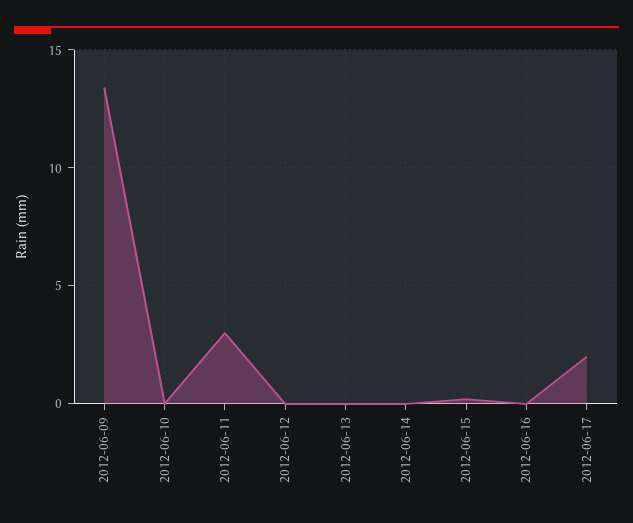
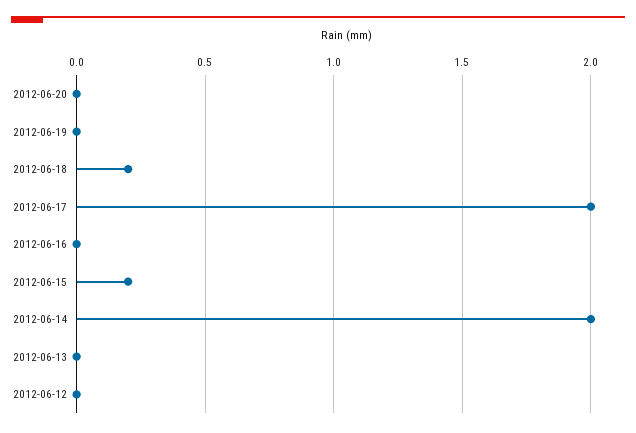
2012-06-09: 13.5 -> none
2012-06-10: 0 -> none
2012-06-11: 3 -> none
2012-06-14: 0 -> 2
2012-06-20: none -> 0
2012-06-19: none -> 0
2012-06-18: none -> 0.2

